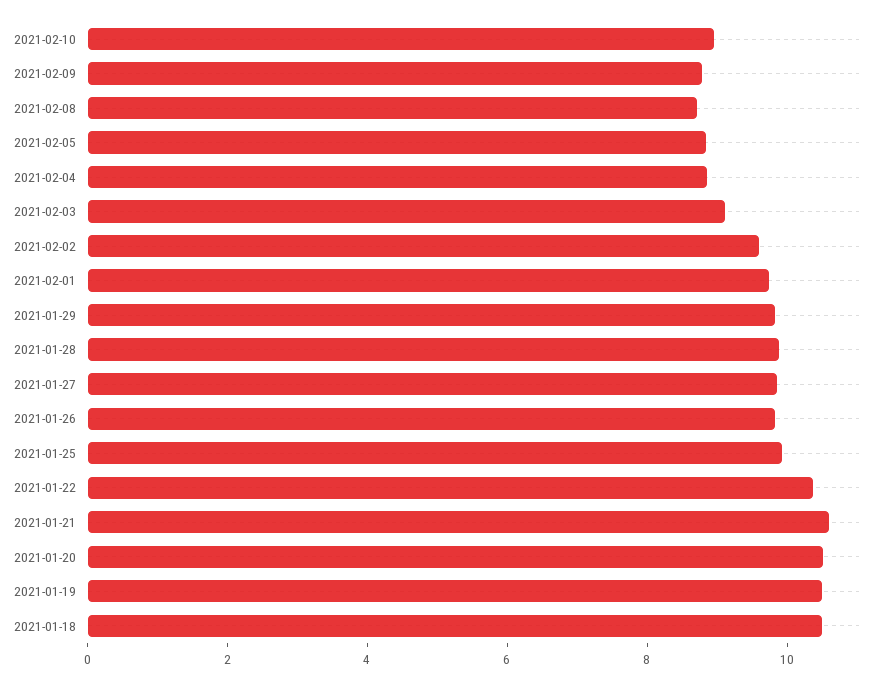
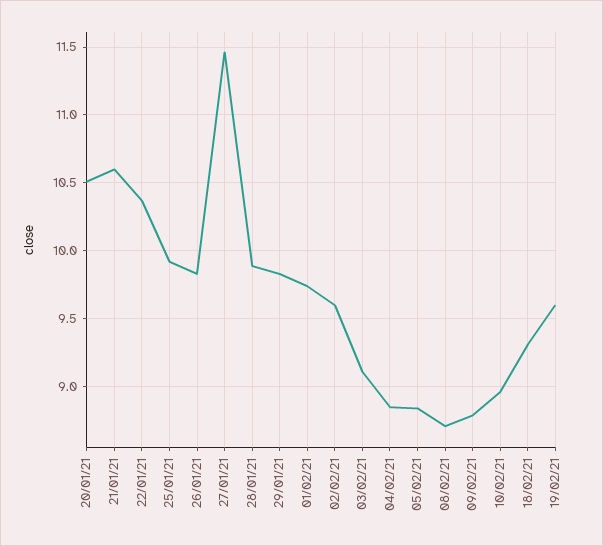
2021-01-27: 10 -> 11.45
2021-01-19: 10.5 -> none
2021-01-18: 10.5 -> none
18/02/21: none -> 9.3
19/02/21: none -> 9.6

